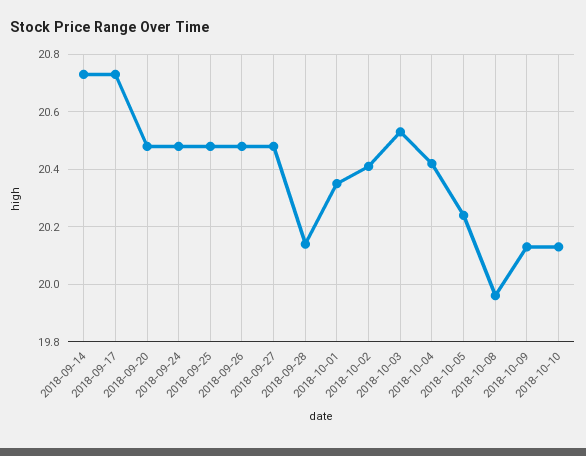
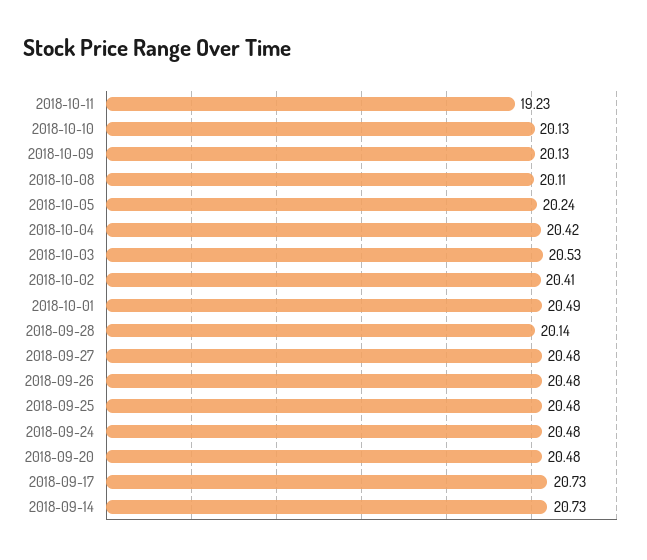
2018-10-01: 20.35 -> 20.49
2018-10-08: 19.95 -> 20.11
2018-10-11: none -> 19.23

